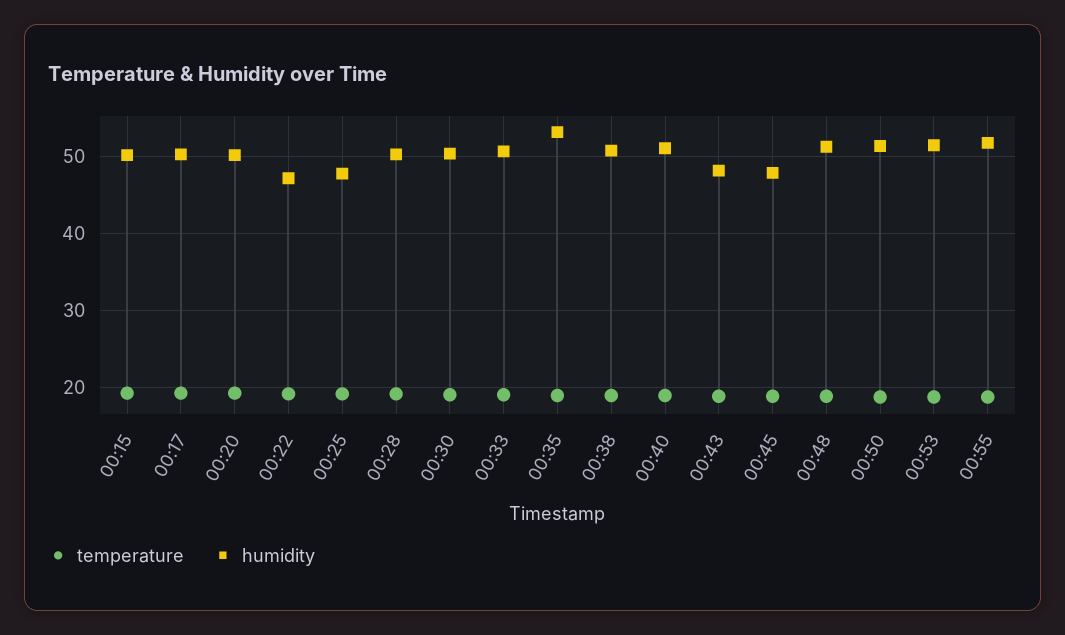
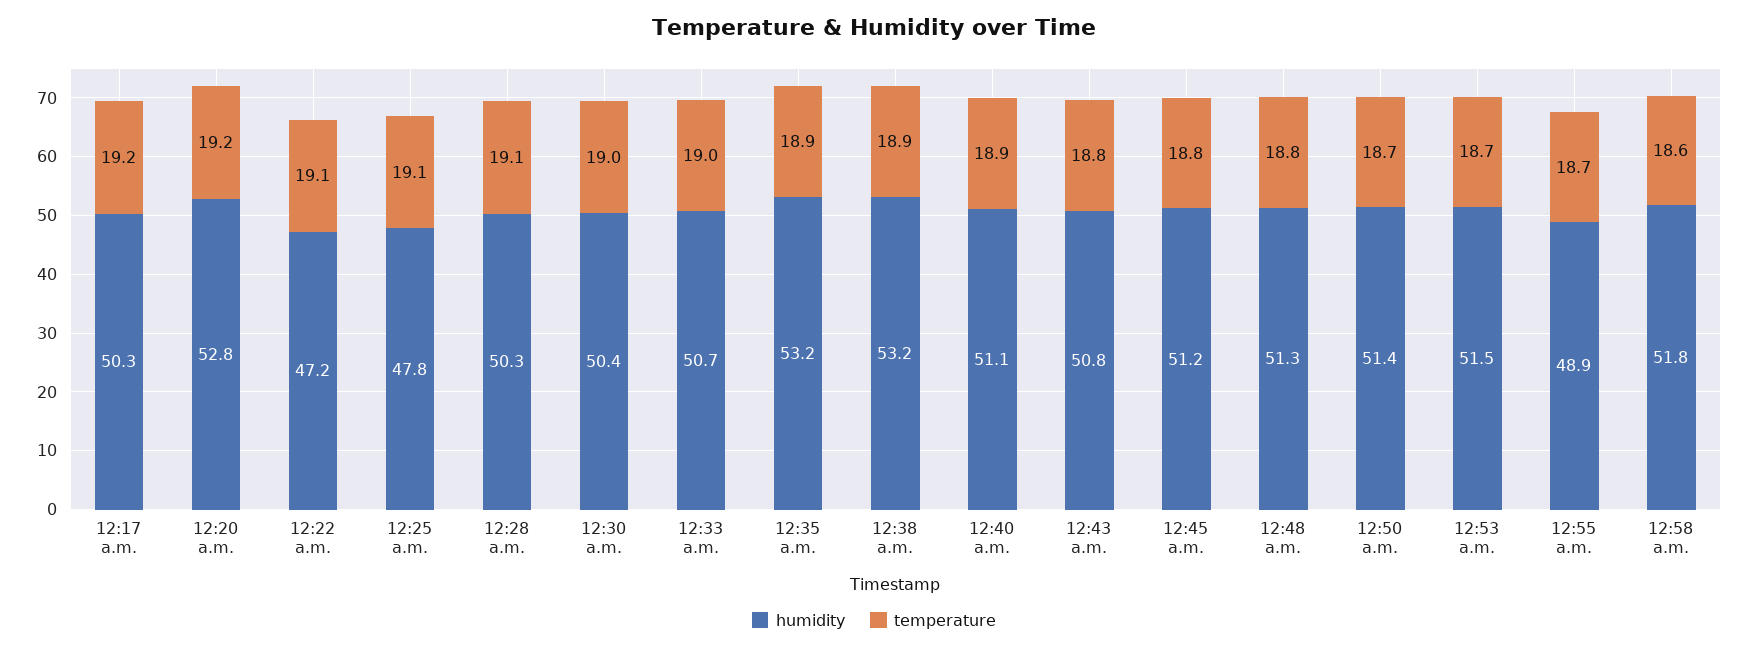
temperature, 00:15: 19 -> none
humidity, 00:15: 50 -> none
humidity, 00:20: 50 -> 52.8
humidity, 00:38: 51 -> 53.2
humidity, 00:43: 48 -> 50.8
humidity, 00:45: 48 -> 51.2
humidity, 00:55: 52 -> 48.9
humidity, 12:58 a.m.: none -> 51.8
temperature, 12:58 a.m.: none -> 18.6

